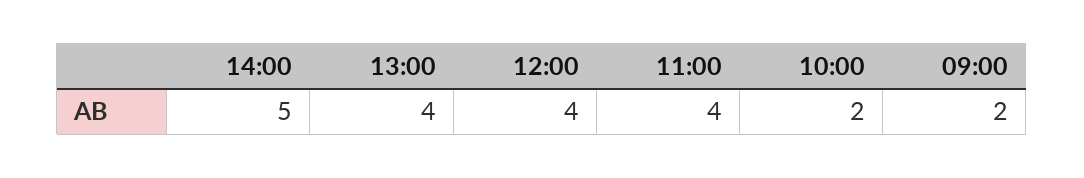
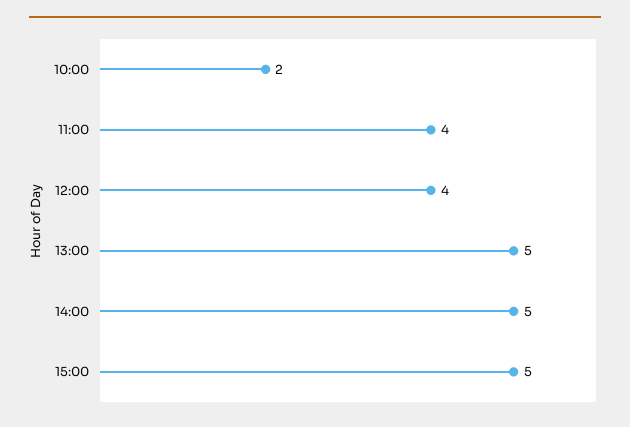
13:00: 4 -> 5
09:00: 2 -> none
15:00: none -> 5

